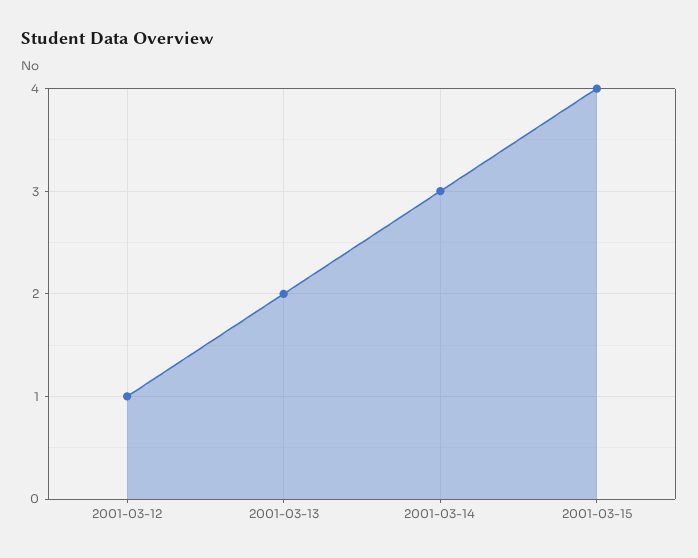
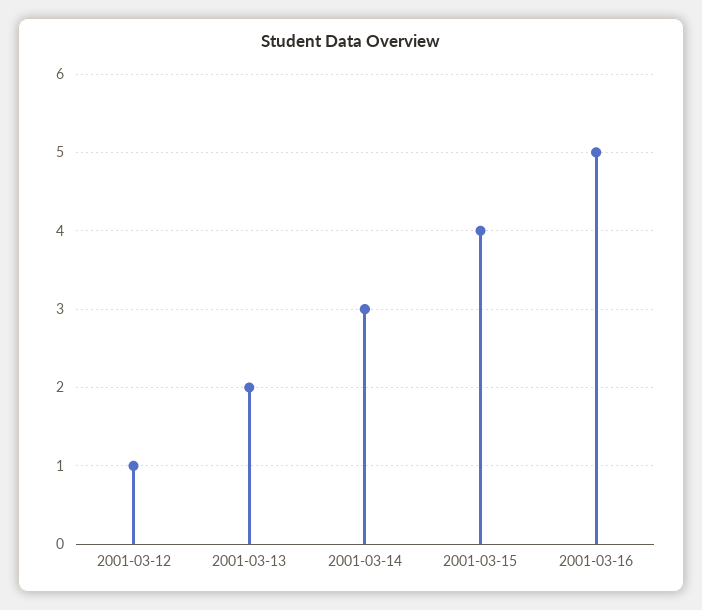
2001-03-16: none -> 5

